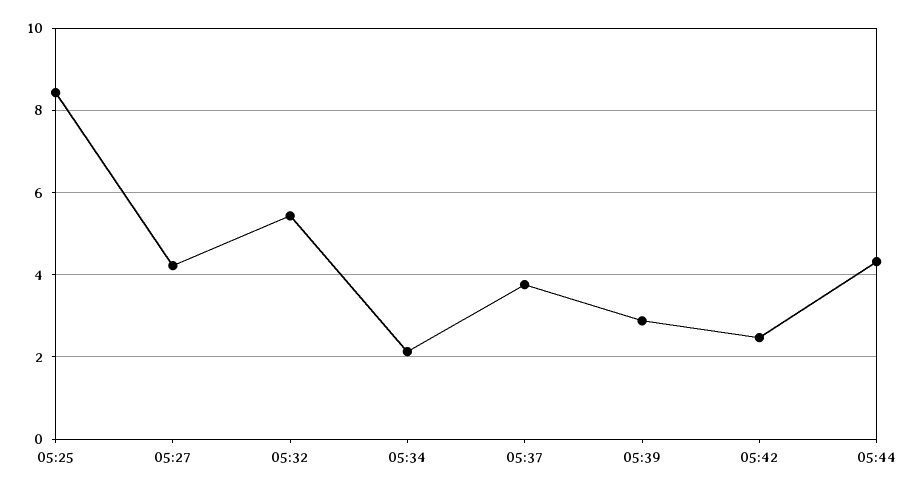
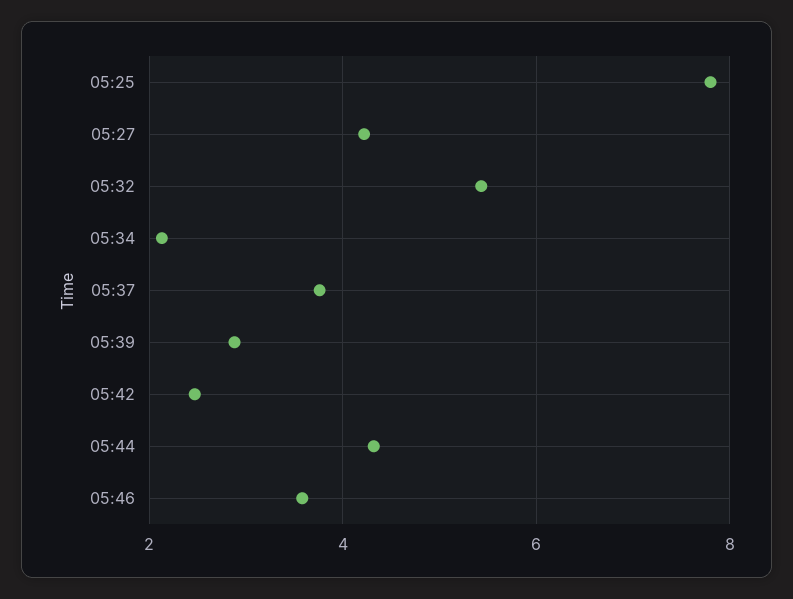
05:25: 8.4 -> 7.8
05:46: none -> 3.6

